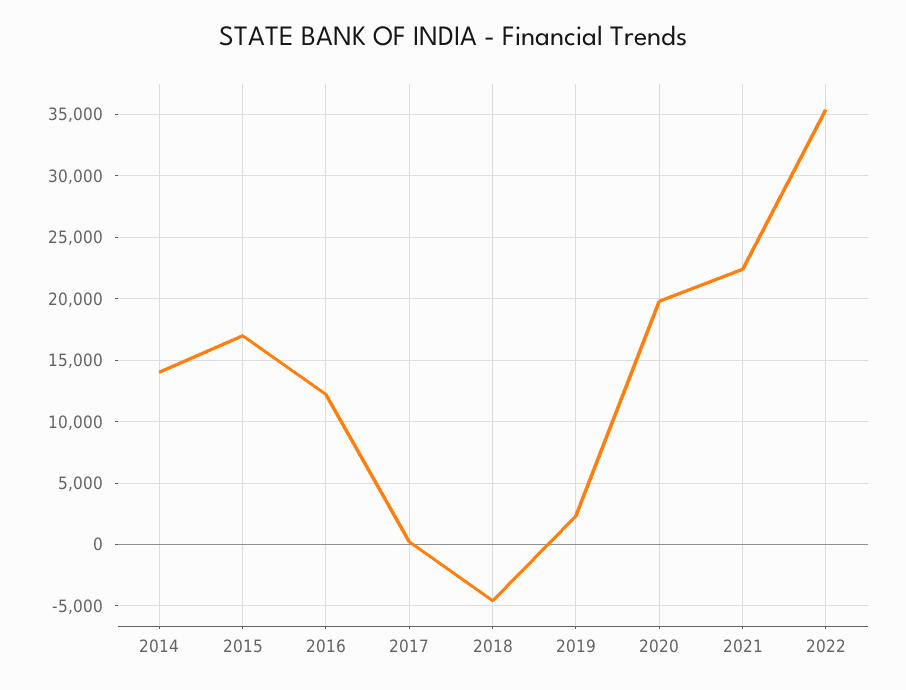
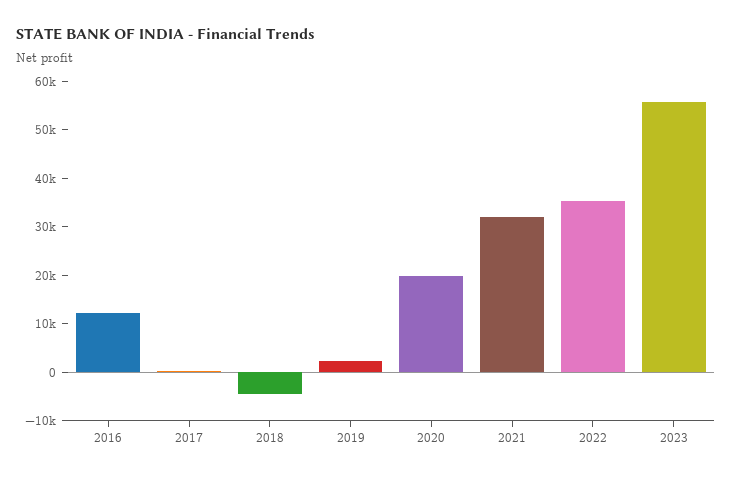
2014: 14000 -> none
2015: 17000 -> none
2021: 22500 -> 32000
2023: none -> 56000

